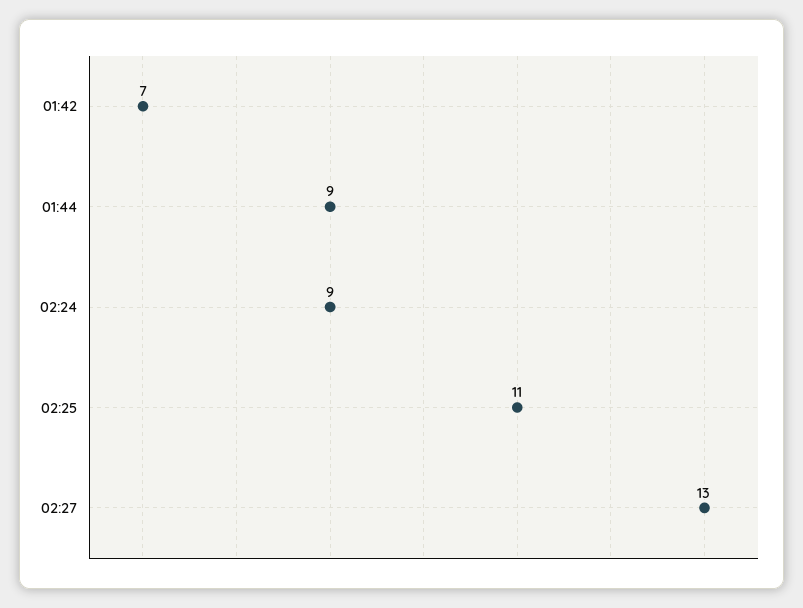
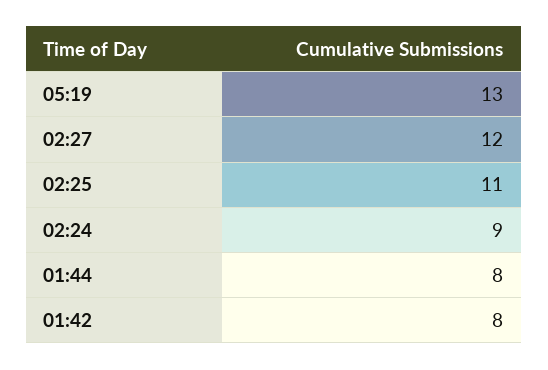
01:42: 7 -> 8
01:44: 9 -> 8
02:27: 13 -> 12
05:19: none -> 13

